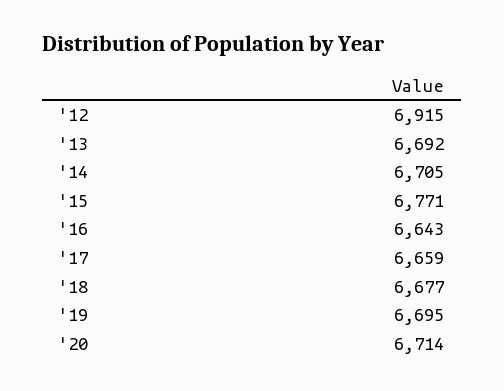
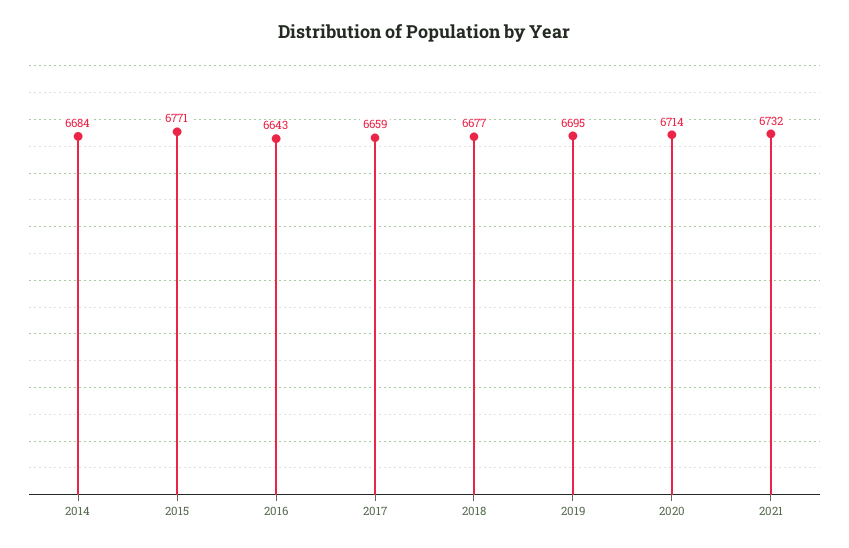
'12: 6915 -> none
'13: 6692 -> none
'14: 6705 -> 6684
2021: none -> 6732

